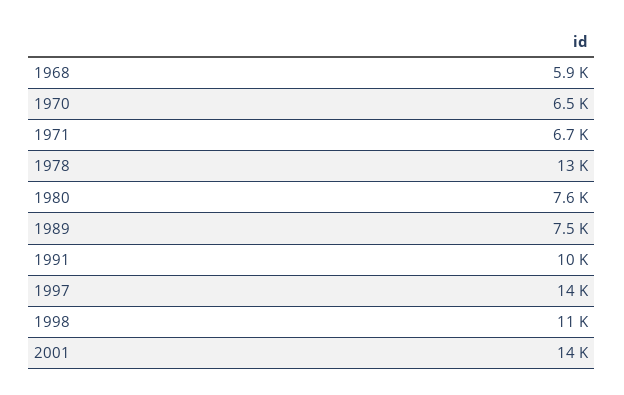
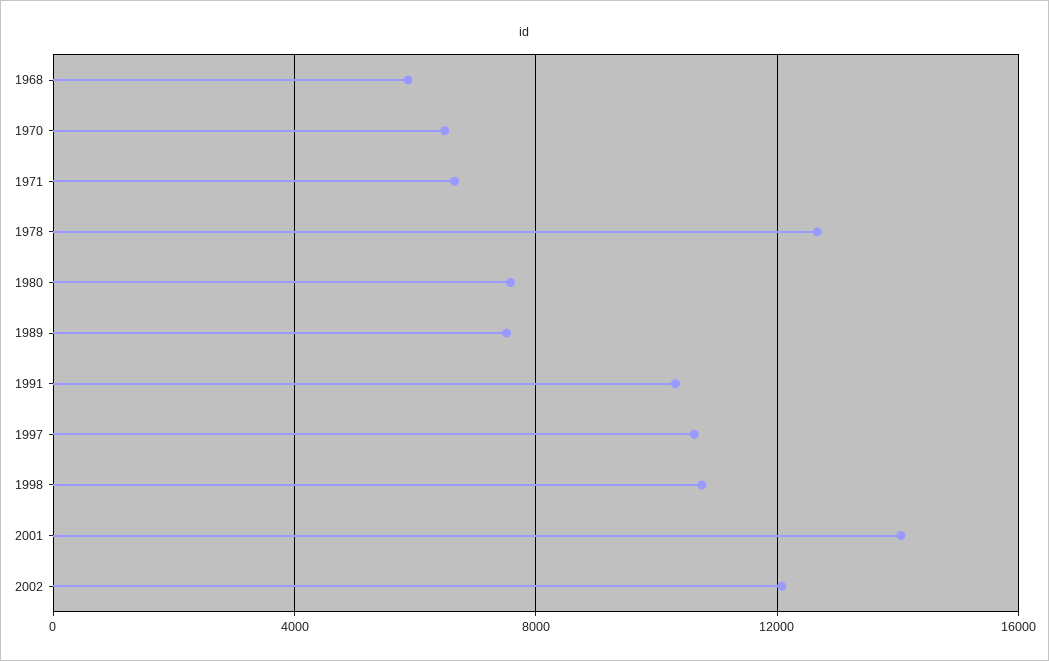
1997: 14000 -> 10500
2002: none -> 12000

